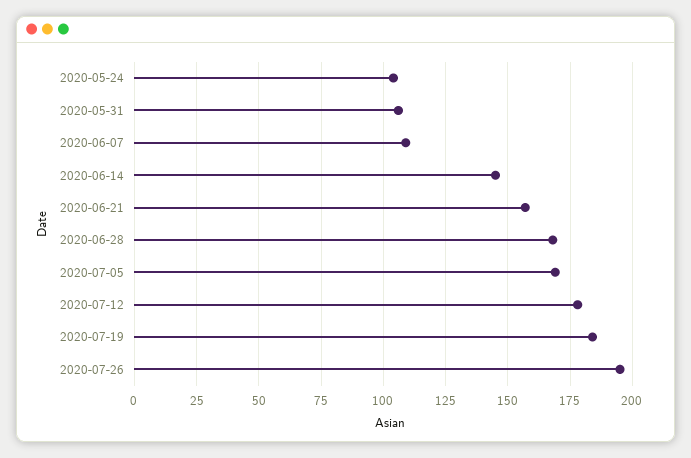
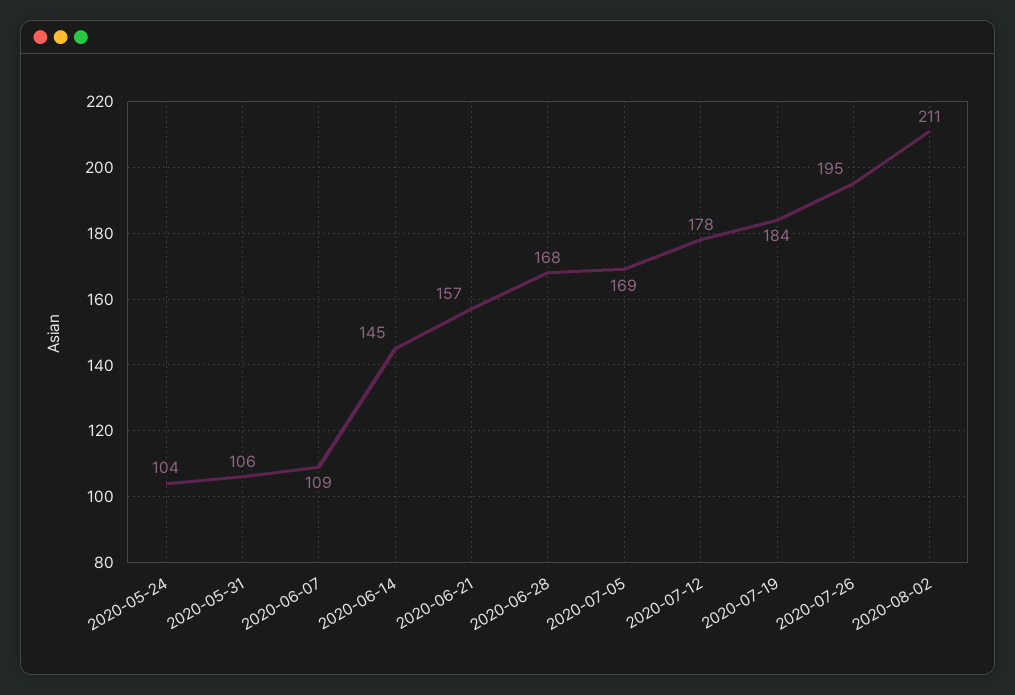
2020-08-02: none -> 211

